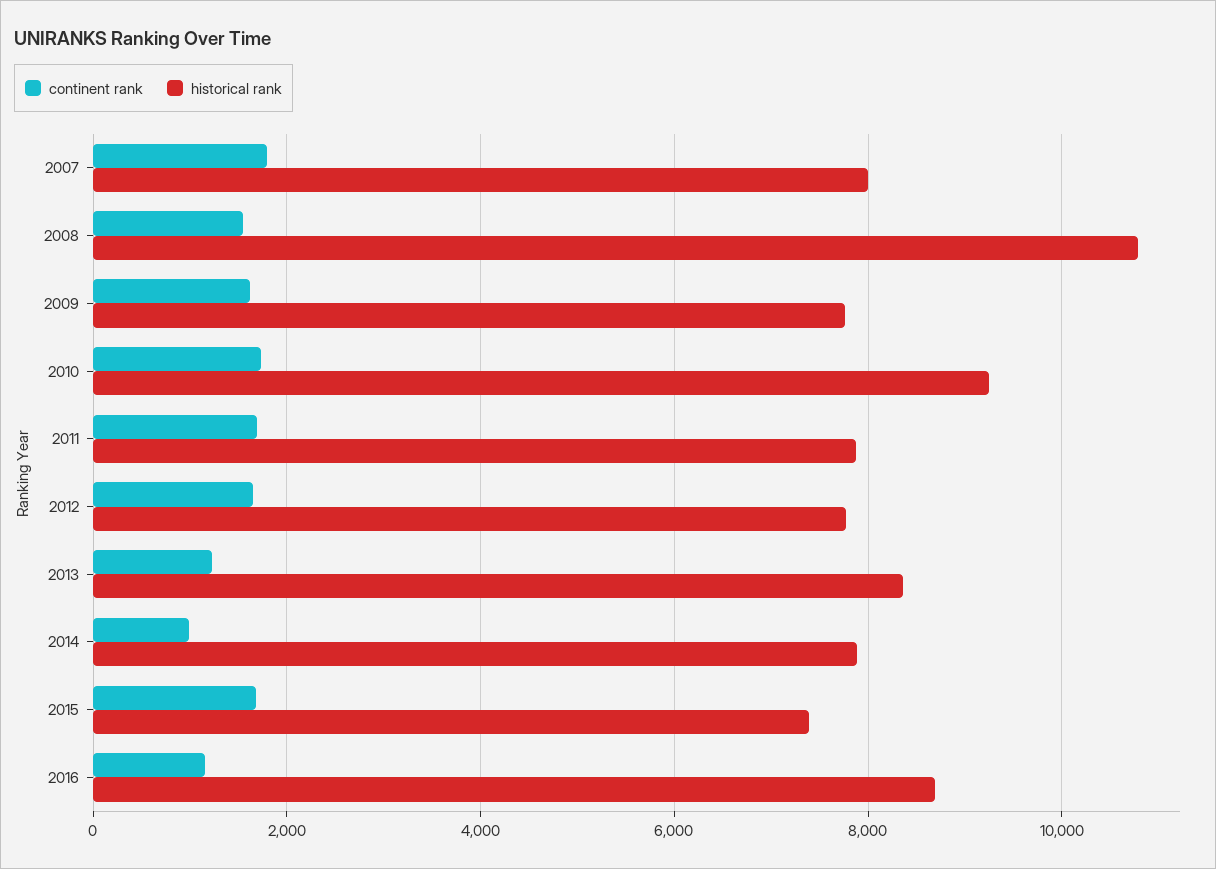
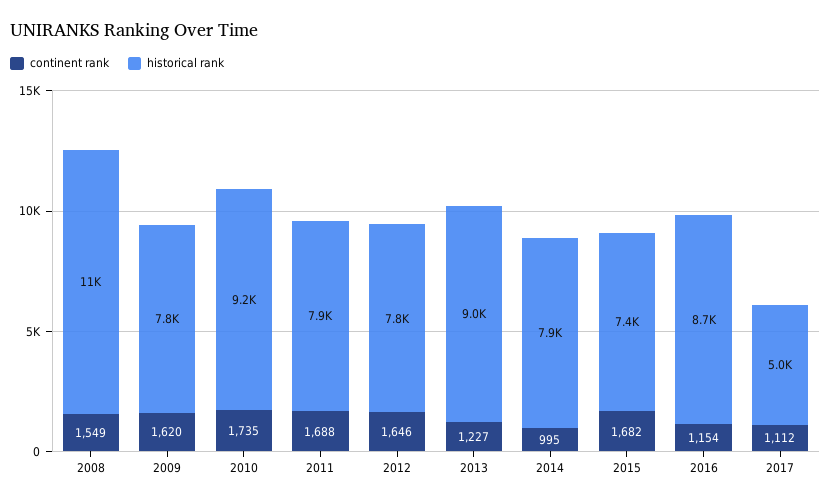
continent rank, 2007: 1800 -> none
historical rank, 2007: 8000 -> none
historical rank, 2013: 8400 -> 9000
continent rank, 2017: none -> 1112
historical rank, 2017: none -> 5000

